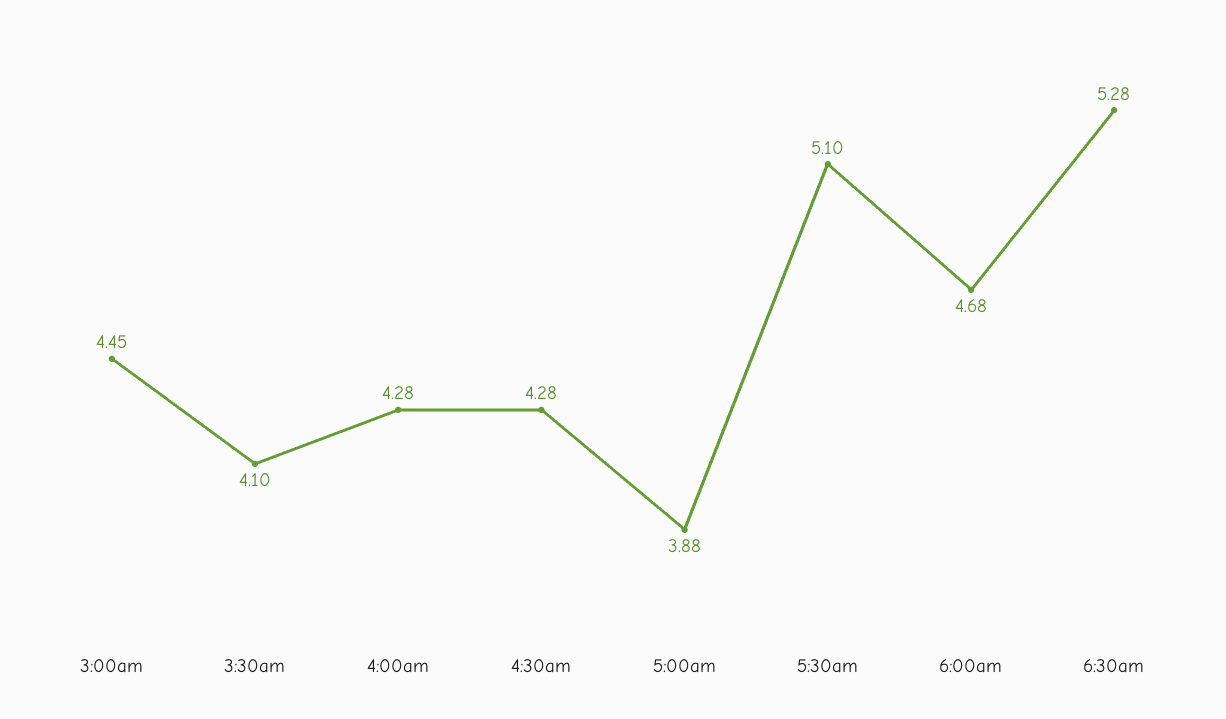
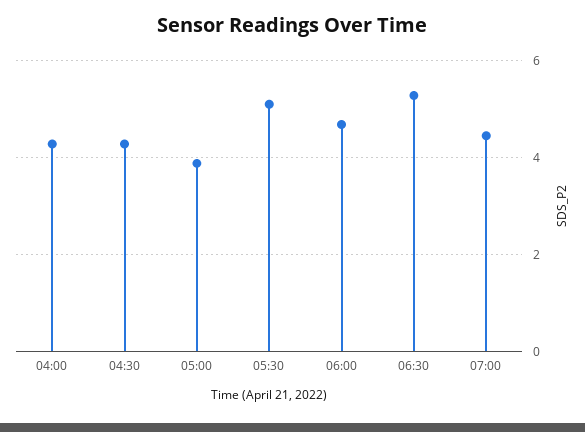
3:00am: 4.45 -> none
3:30am: 4.1 -> none
07:00: none -> 4.4

